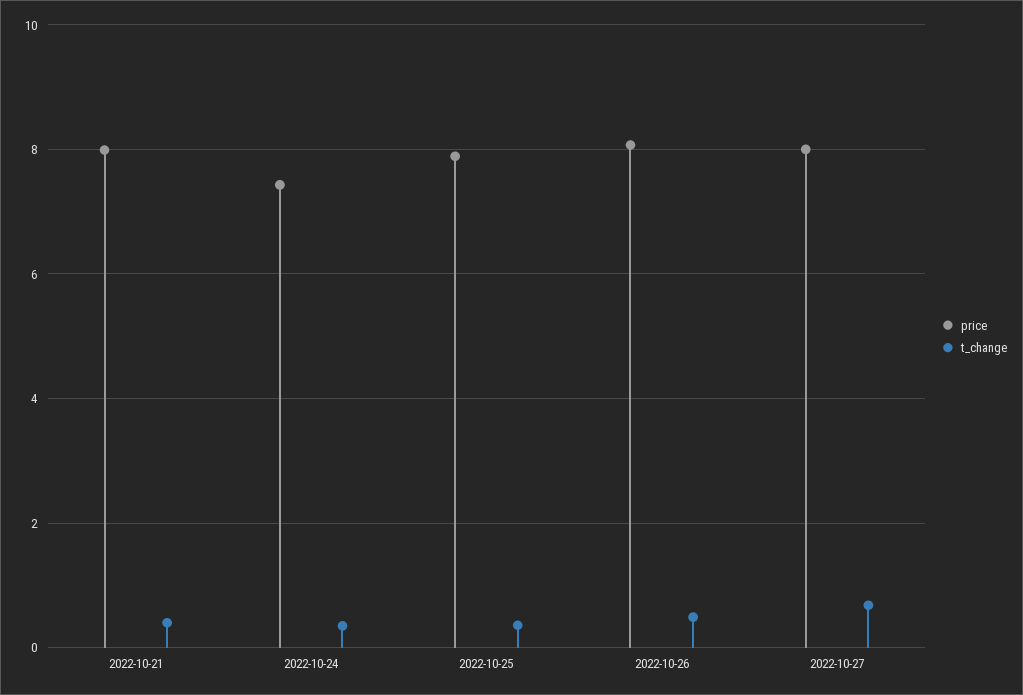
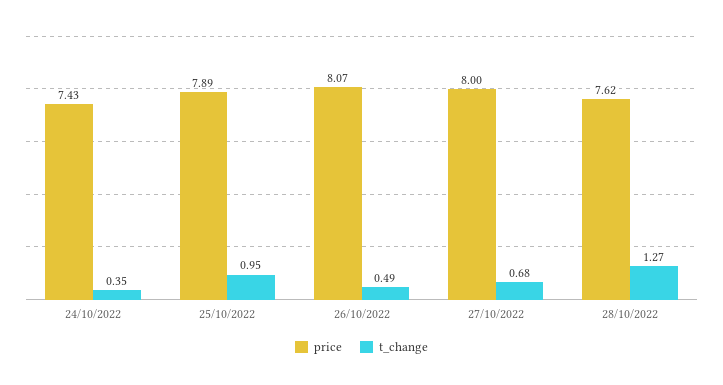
price, 2022-10-21: 8 -> none
t_change, 2022-10-21: 0.4 -> none
t_change, 2022-10-25: 0.4 -> 0.95
price, 28/10/2022: none -> 7.62
t_change, 28/10/2022: none -> 1.27

